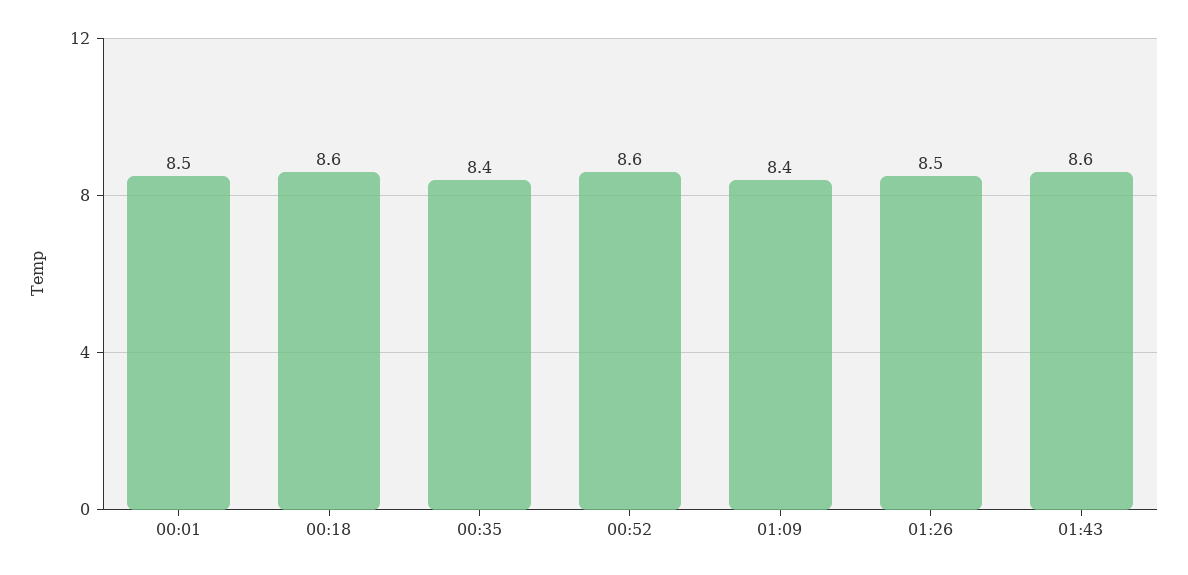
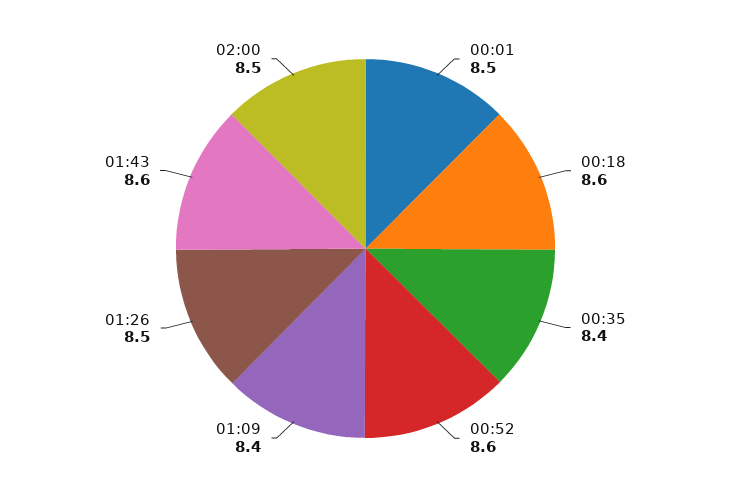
02:00: none -> 8.5

